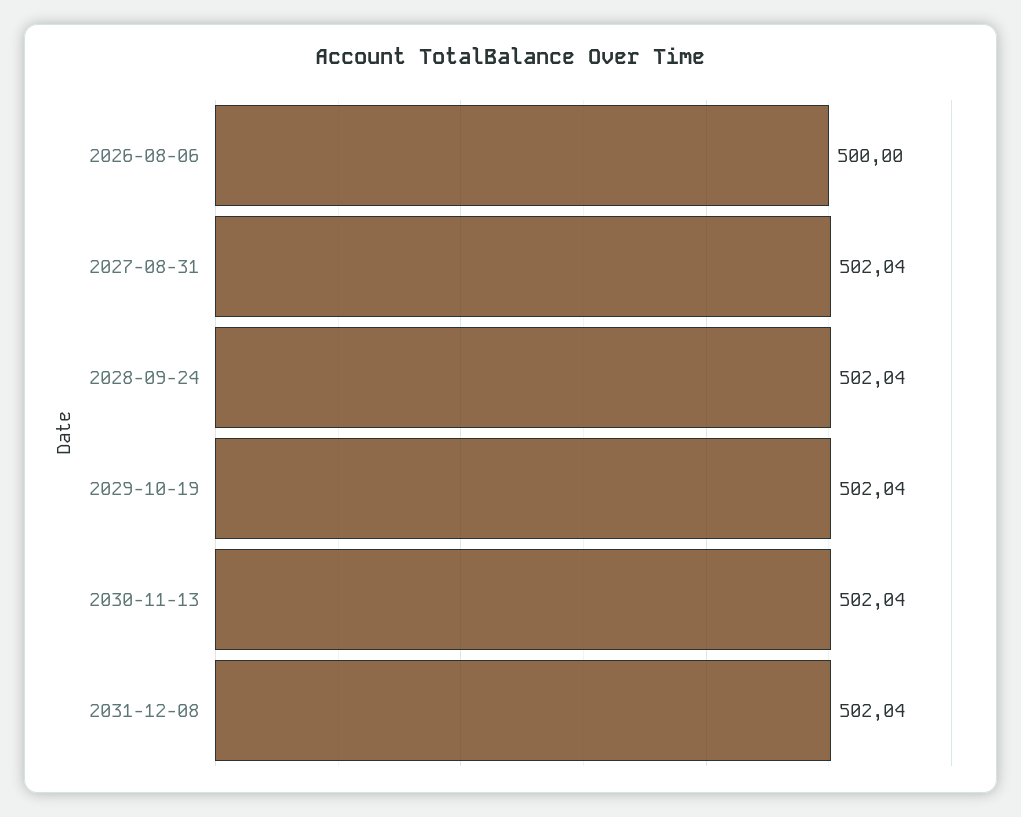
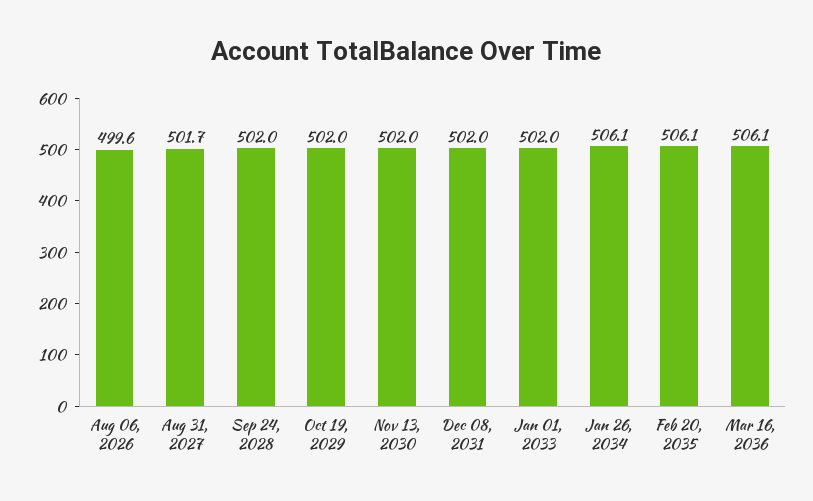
2026-08-06: 500 -> 499.6
2027-08-31: 502.04 -> 501.7
Jan 01, 2033: none -> 502
Jan 26, 2034: none -> 506.1
Feb 20, 2035: none -> 506.1
Mar 16, 2036: none -> 506.1

